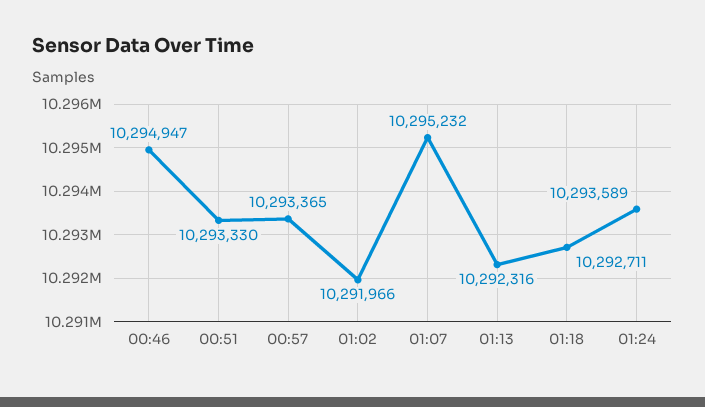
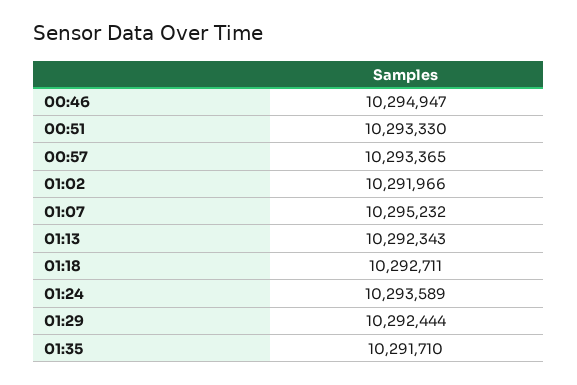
01:13: 10292316 -> 10292343
01:29: none -> 10292444
01:35: none -> 10291710

